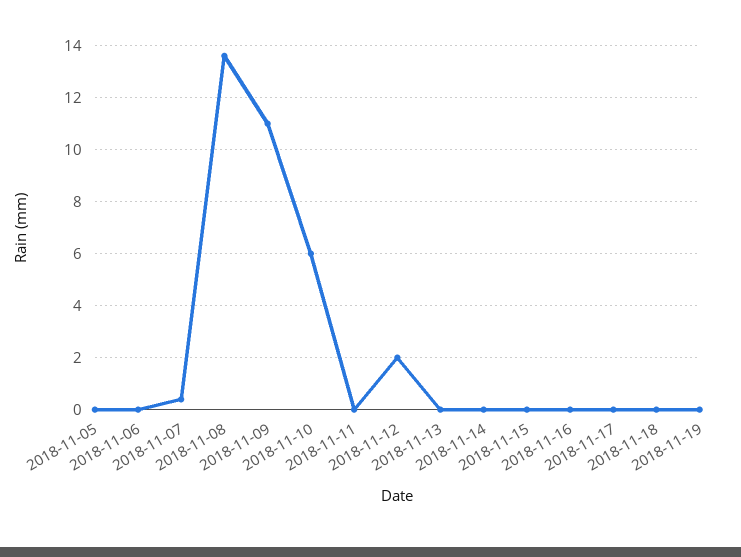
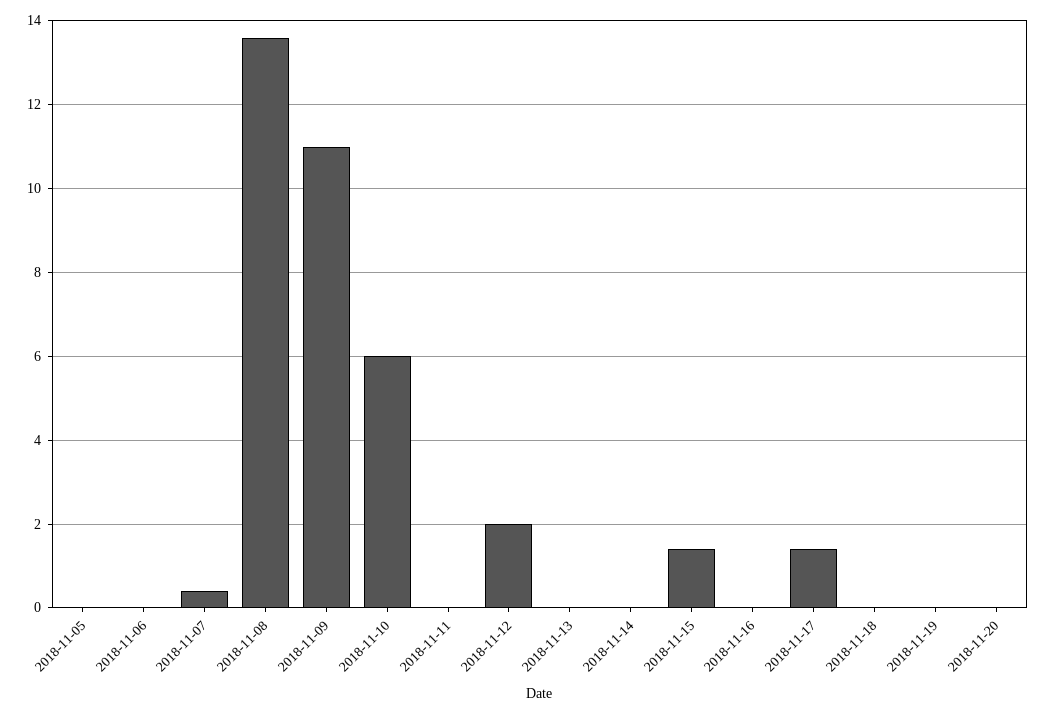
2018-11-15: 0 -> 1.5
2018-11-17: 0 -> 1.5
2018-11-20: none -> 0

